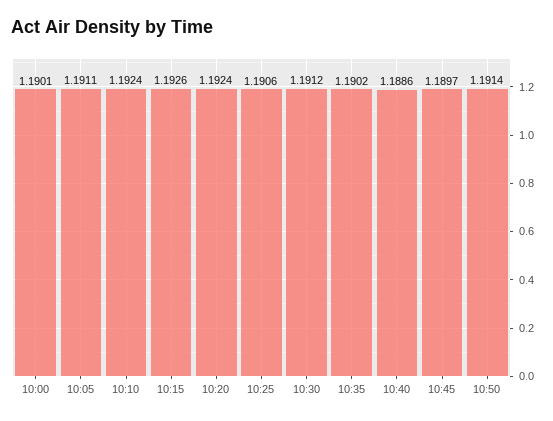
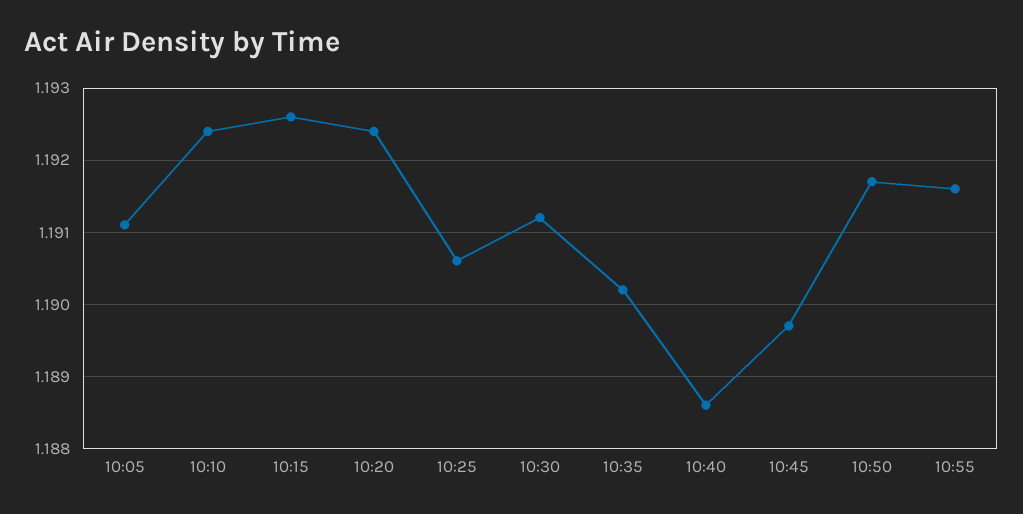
10:00: 1.1901 -> none
10:50: 1.1914 -> 1.1917
10:55: none -> 1.1916

